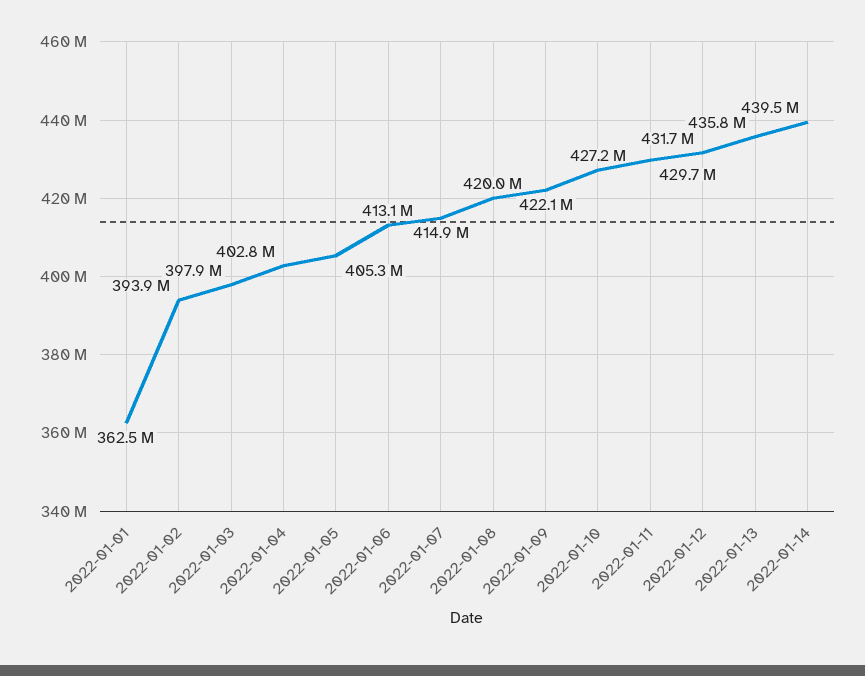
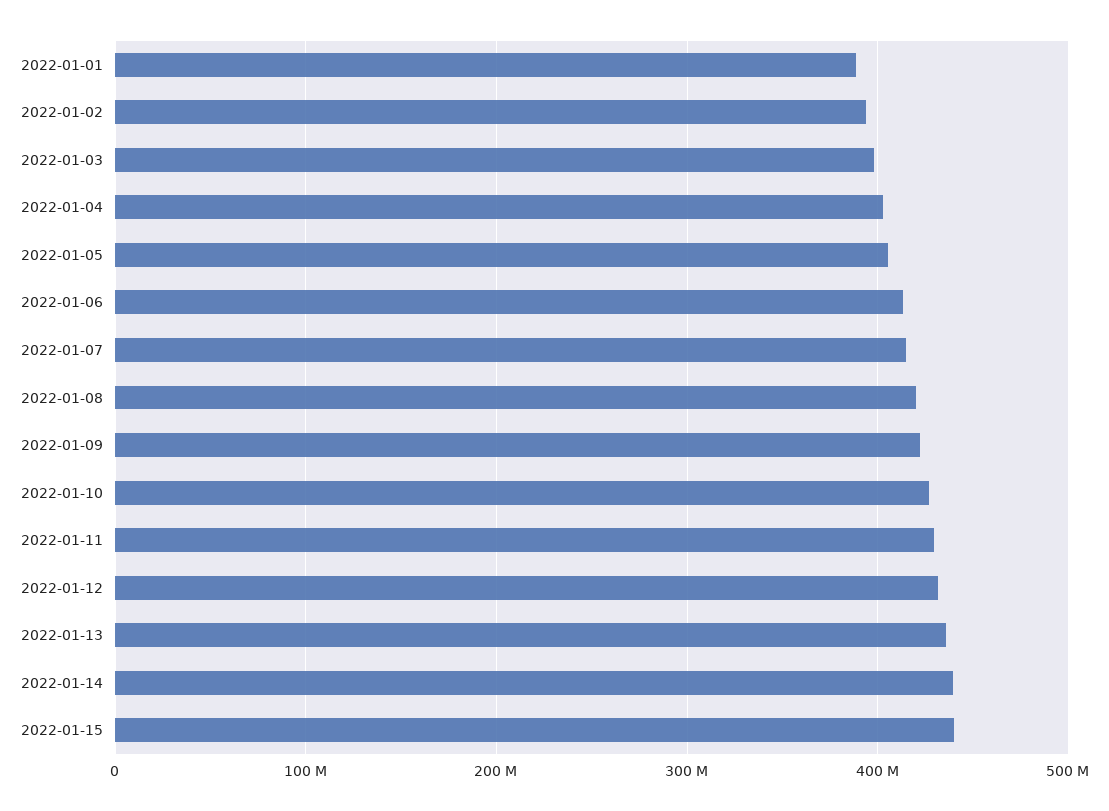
2022-01-01: 362500000 -> 390000000
2022-01-15: none -> 440000000

